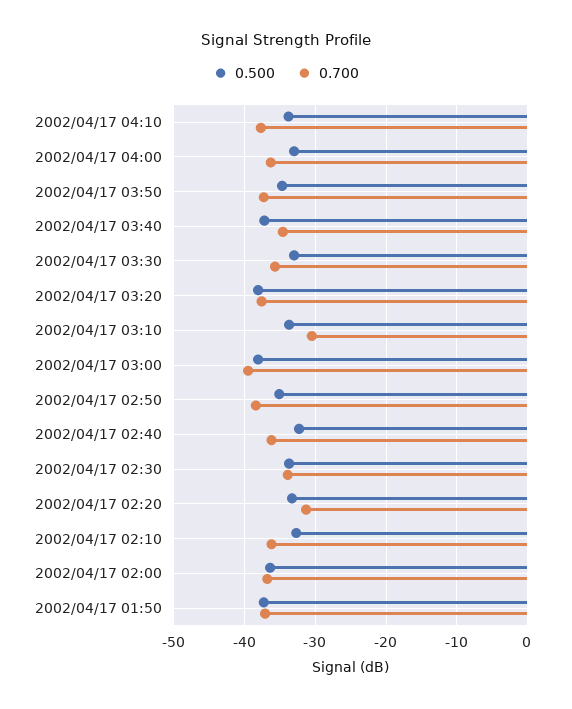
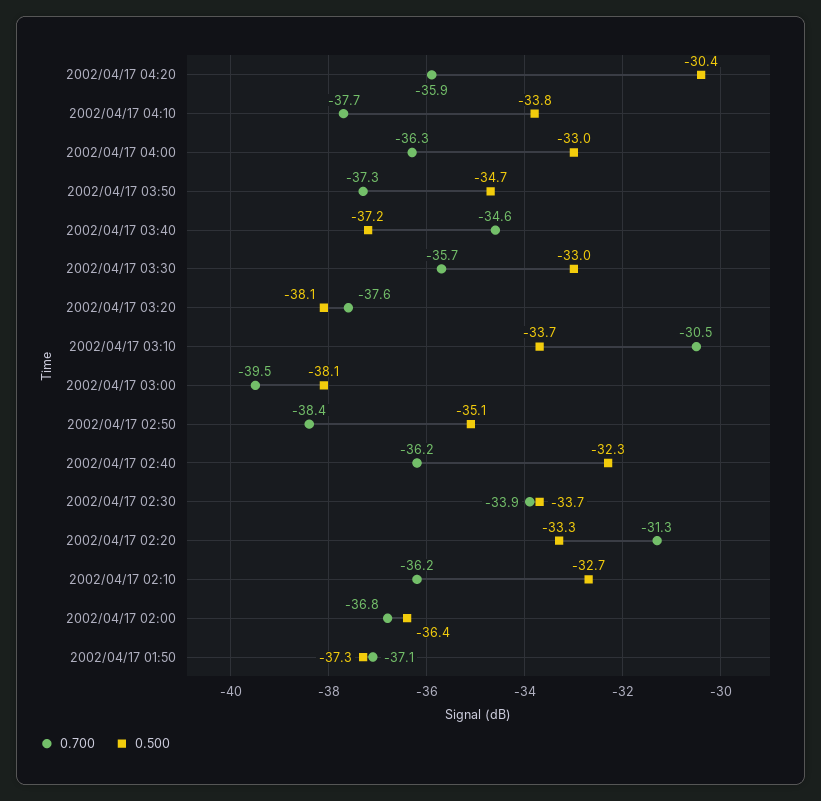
0.700, 2002/04/17 04:20: none -> -35.9
0.500, 2002/04/17 04:20: none -> -30.4

